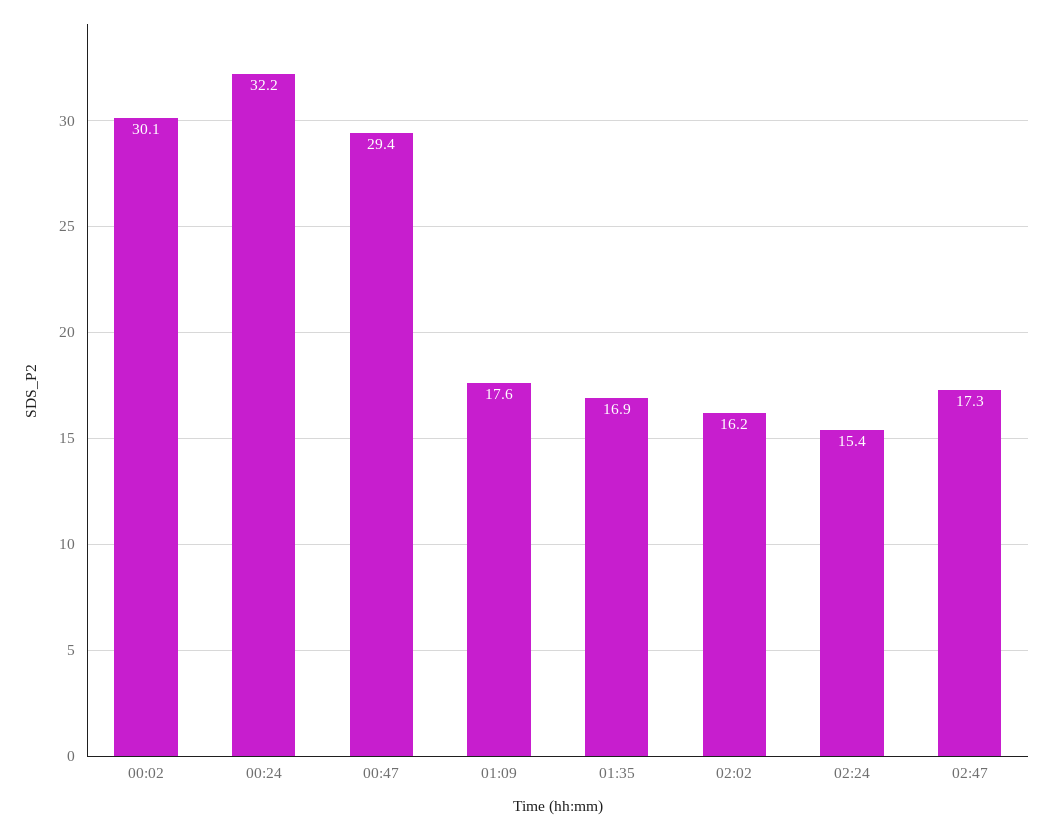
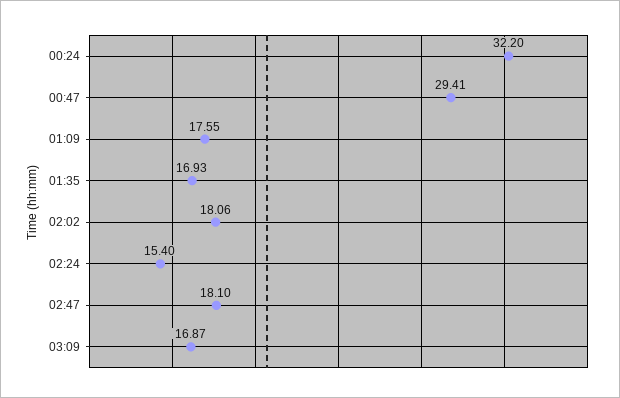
00:02: 30.1 -> none
02:02: 16.2 -> 18.06
02:47: 17.3 -> 18.1
03:09: none -> 16.87

